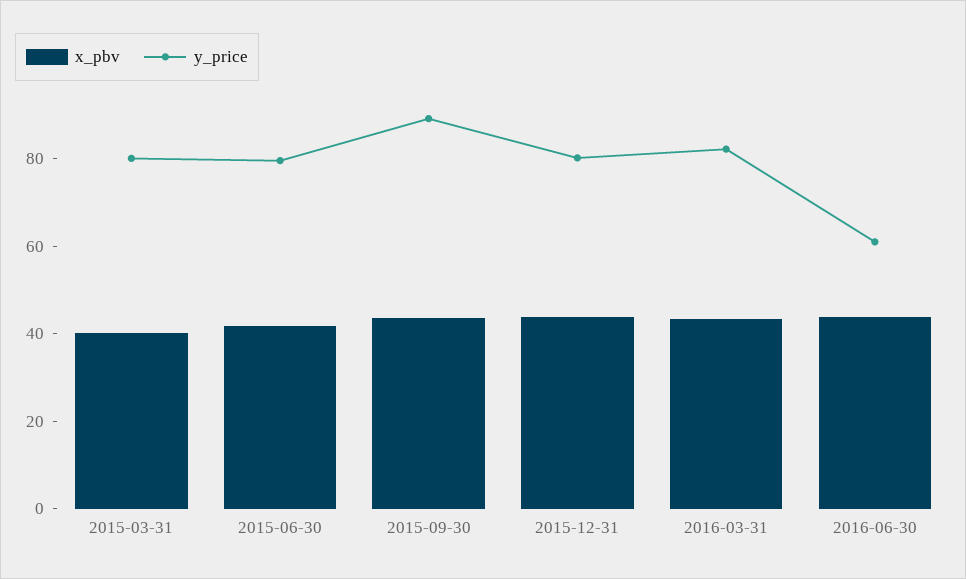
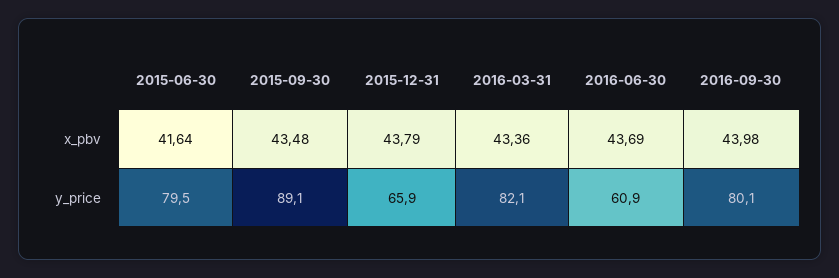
x_pbv, 2015-03-31: 40 -> none
y_price, 2015-03-31: 80 -> none
y_price, 2015-12-31: 80 -> 65.9
x_pbv, 2016-09-30: none -> 43.98
y_price, 2016-09-30: none -> 80.1

